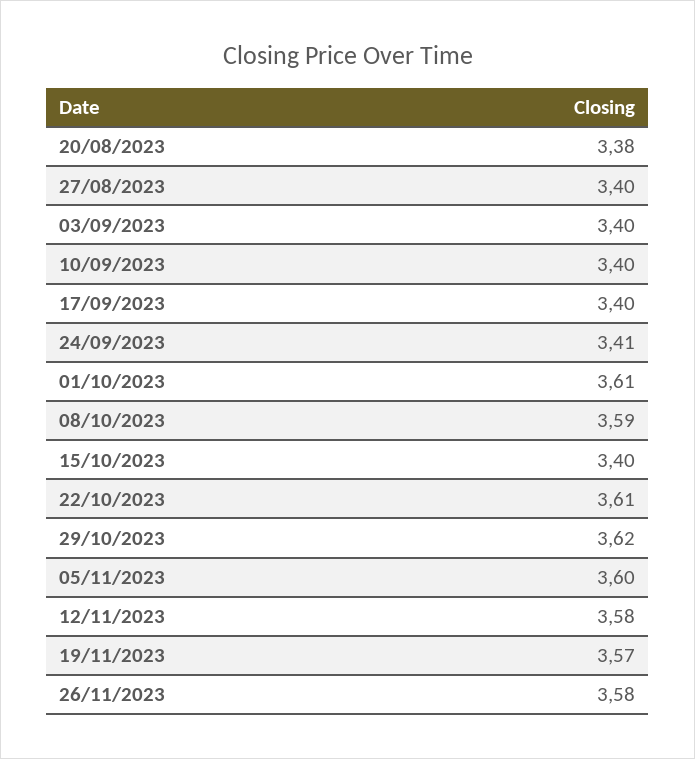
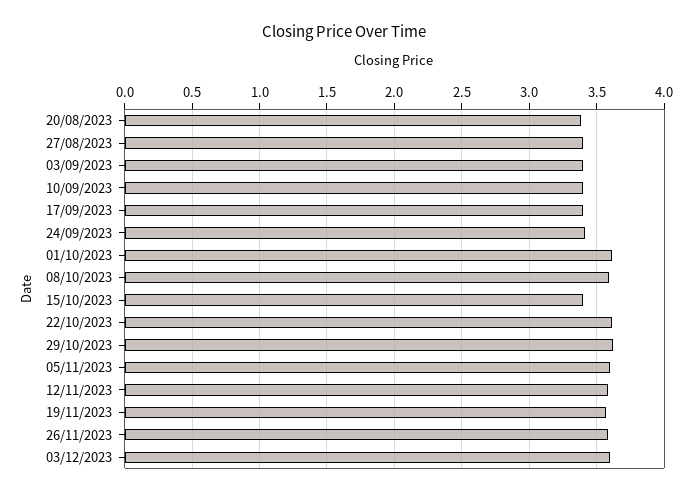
03/12/2023: none -> 3.6

